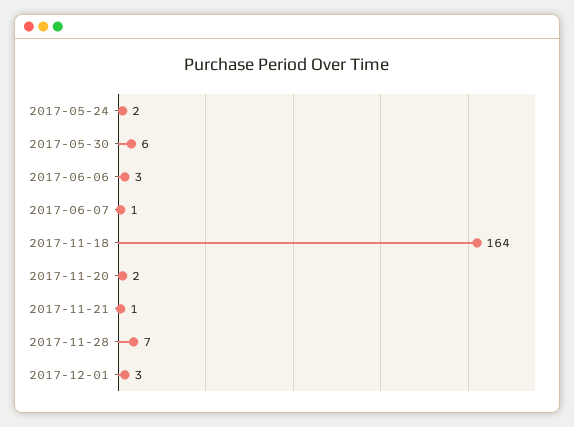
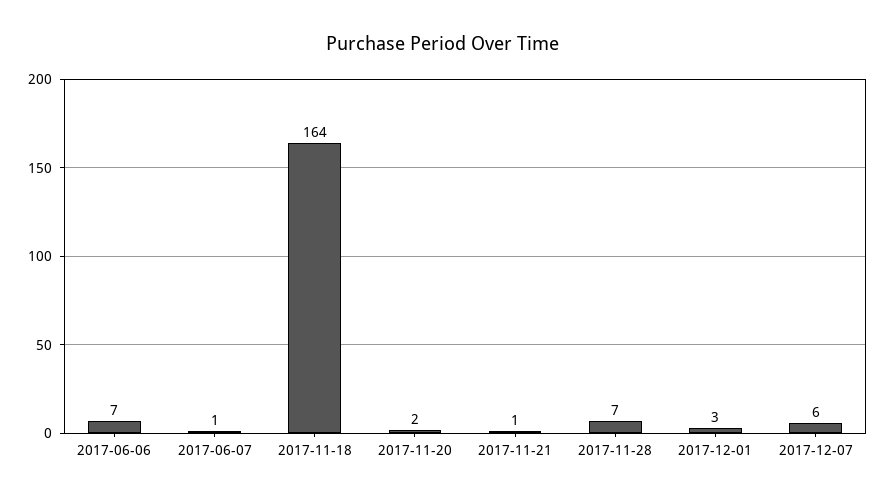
2017-05-24: 2 -> none
2017-05-30: 6 -> none
2017-06-06: 3 -> 7
2017-12-07: none -> 6

